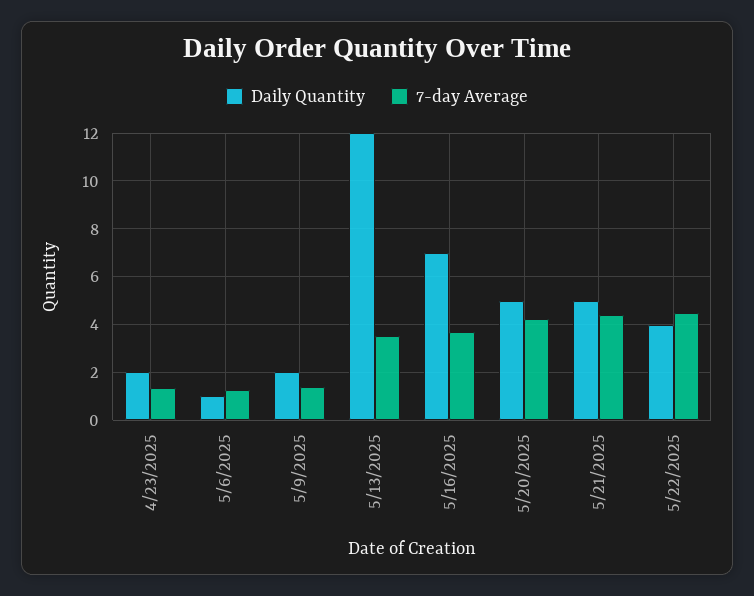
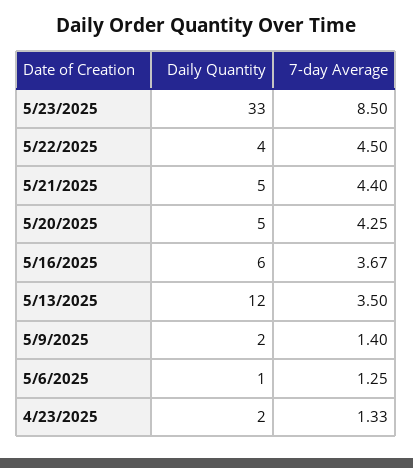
Daily Quantity, 5/16/2025: 7 -> 6
Daily Quantity, 5/23/2025: none -> 33
7-day Average, 5/23/2025: none -> 8.5

